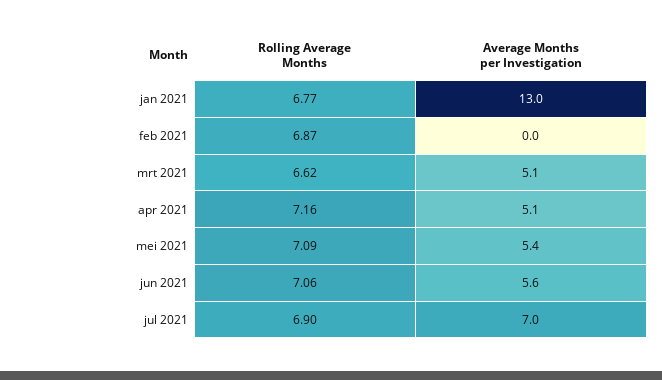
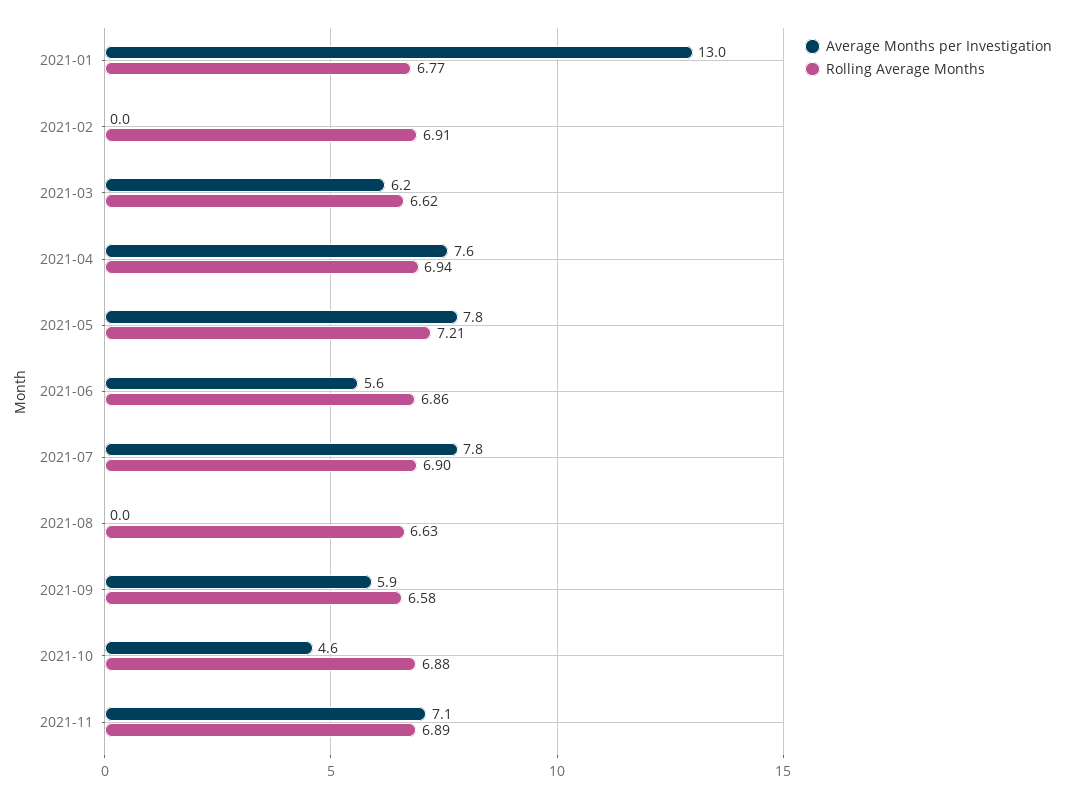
Rolling Average Months, feb 2021: 6.87 -> 6.91
Average Months per Investigation, mrt 2021: 5.1 -> 6.2
Rolling Average Months, apr 2021: 7.16 -> 6.94
Average Months per Investigation, apr 2021: 5.1 -> 7.6
Rolling Average Months, mei 2021: 7.09 -> 7.21
Average Months per Investigation, mei 2021: 5.4 -> 7.8
Rolling Average Months, jun 2021: 7.06 -> 6.86
Average Months per Investigation, jul 2021: 7 -> 7.8
Average Months per Investigation, 2021-08: none -> 0
Rolling Average Months, 2021-08: none -> 6.63
Average Months per Investigation, 2021-09: none -> 5.9
Rolling Average Months, 2021-09: none -> 6.58
Average Months per Investigation, 2021-10: none -> 4.6
Rolling Average Months, 2021-10: none -> 6.88
Average Months per Investigation, 2021-11: none -> 7.1
Rolling Average Months, 2021-11: none -> 6.89

